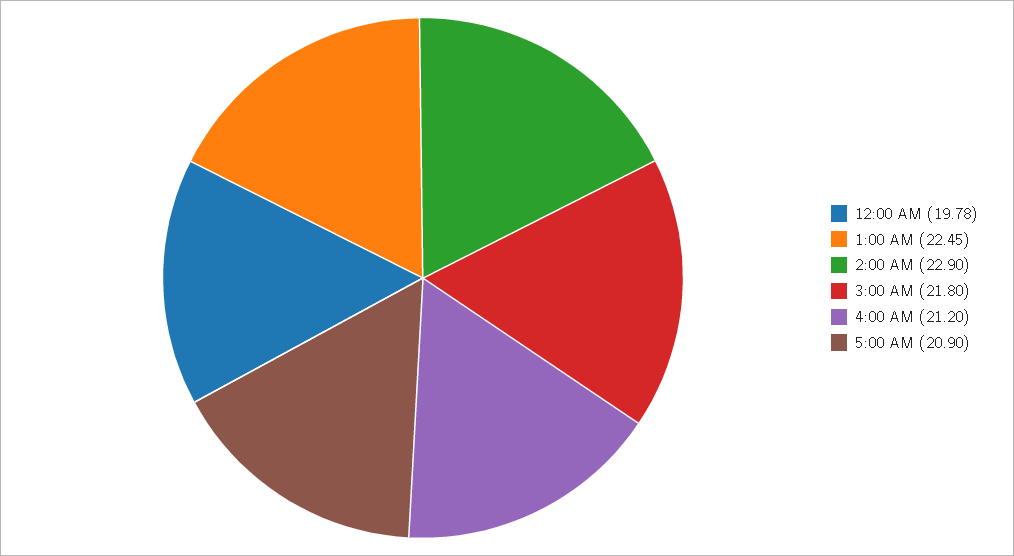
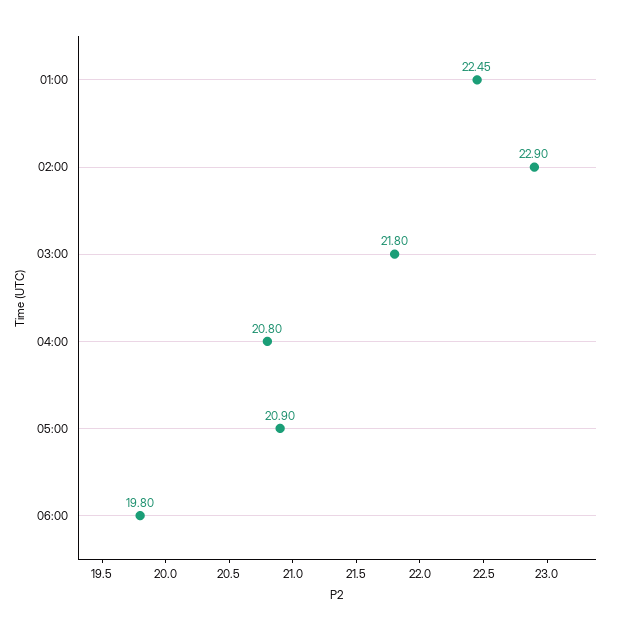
12:00 AM: 19.78 -> none
4:00 AM: 21.2 -> 20.8
06:00: none -> 19.8

